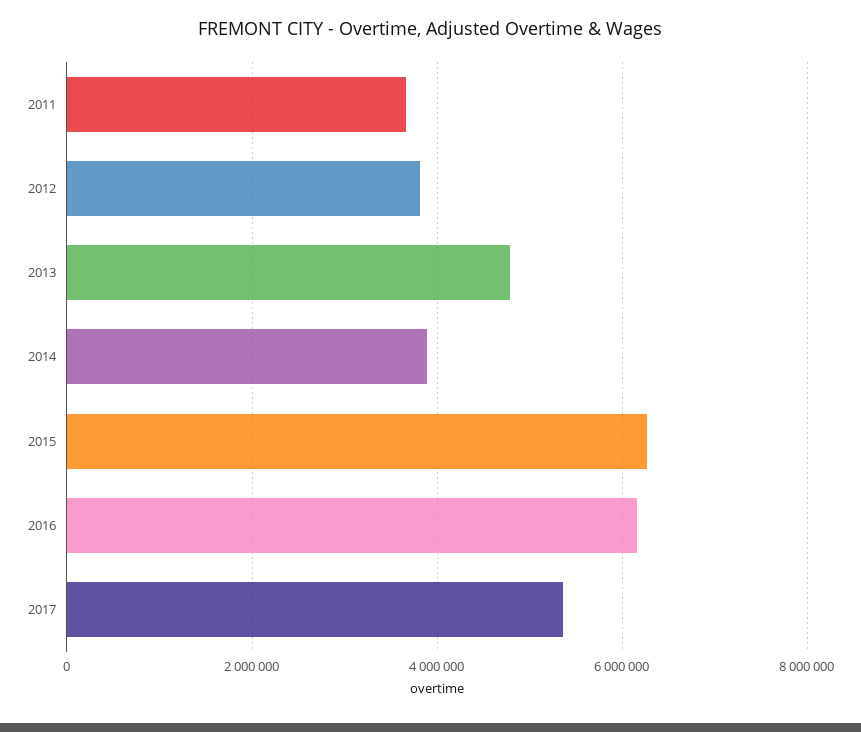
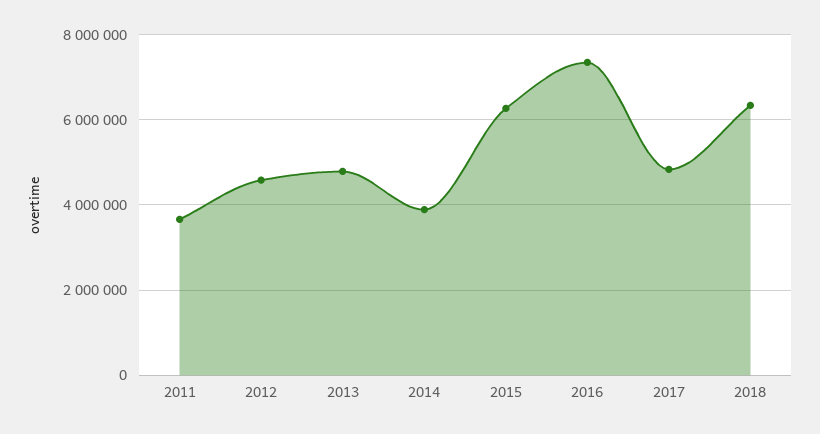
2012: 3800000 -> 4600000
2016: 6200000 -> 7400000
2017: 5400000 -> 4800000
2018: none -> 6400000

